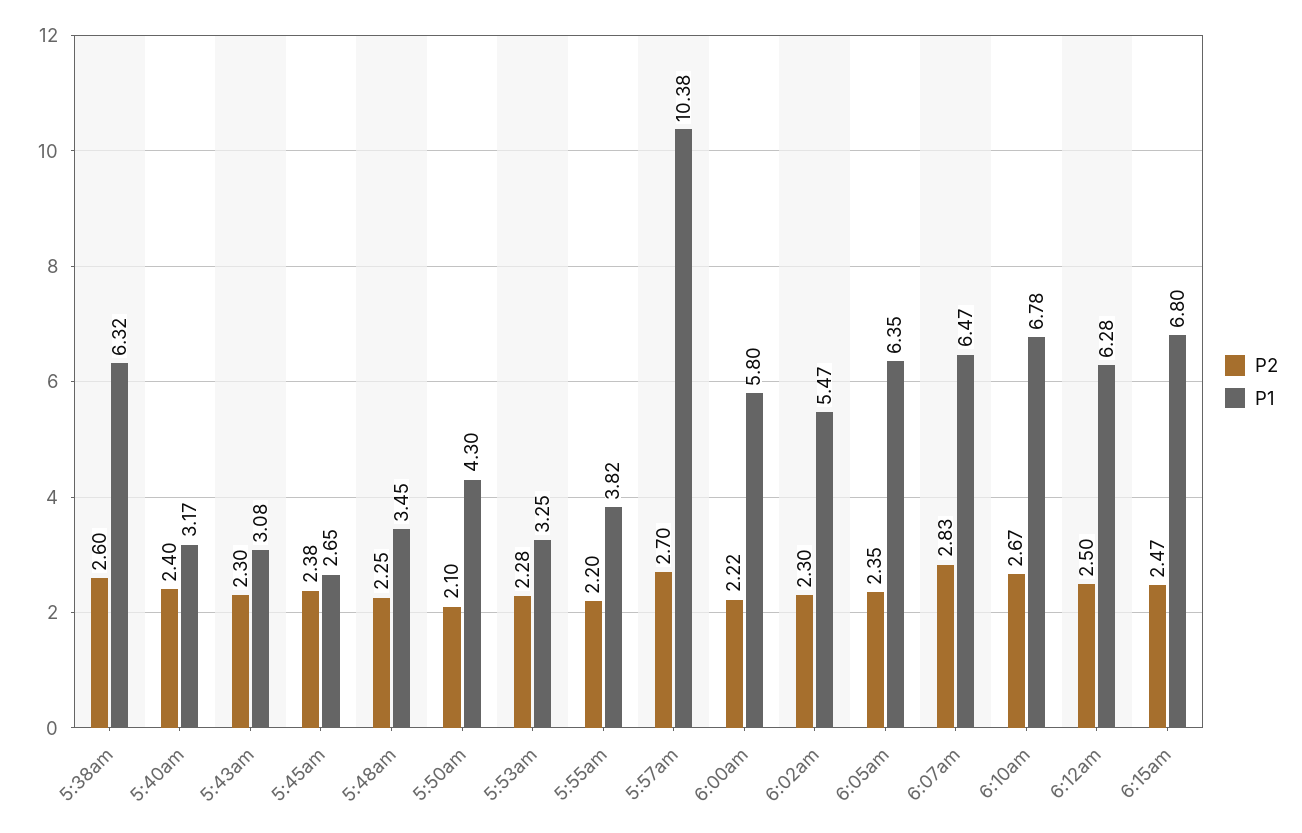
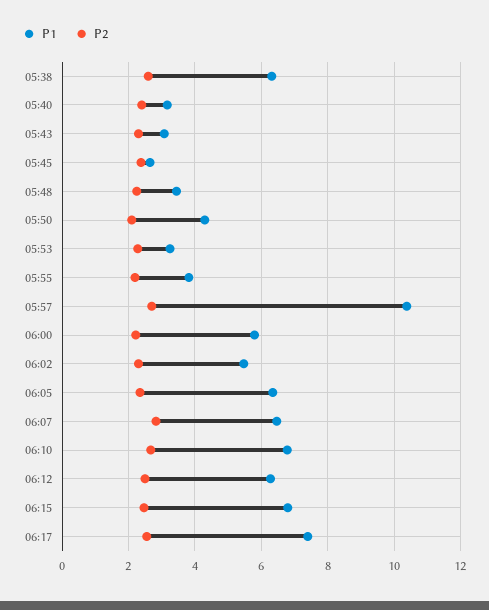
P1, 06:17: none -> 7.4
P2, 06:17: none -> 2.6

